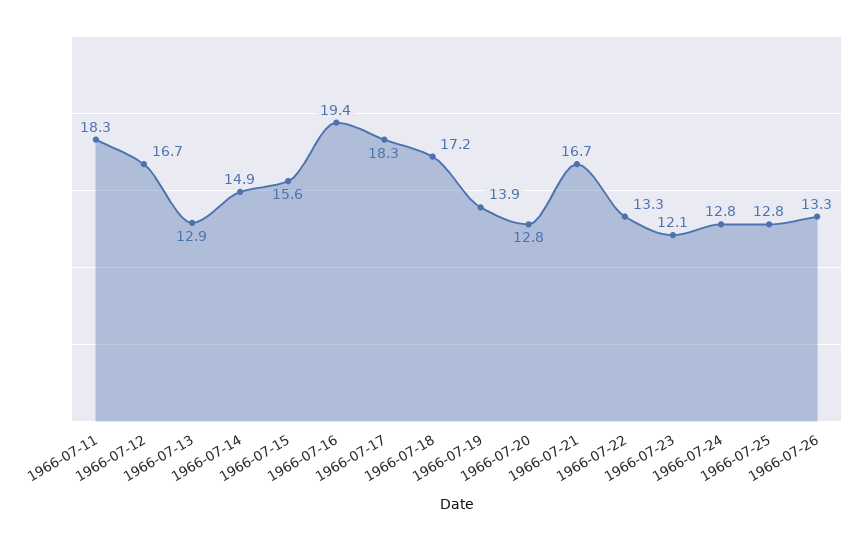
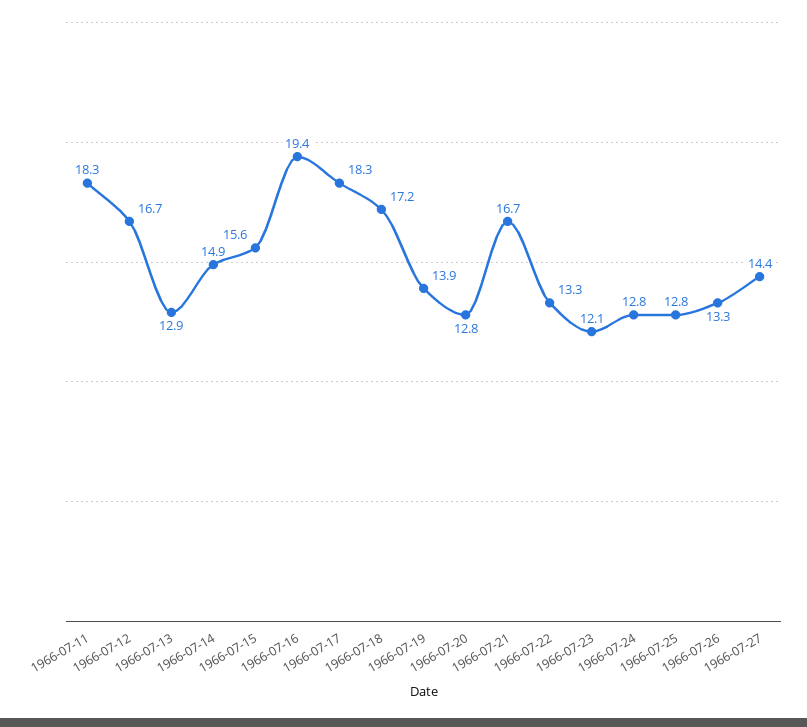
1966-07-27: none -> 14.4

